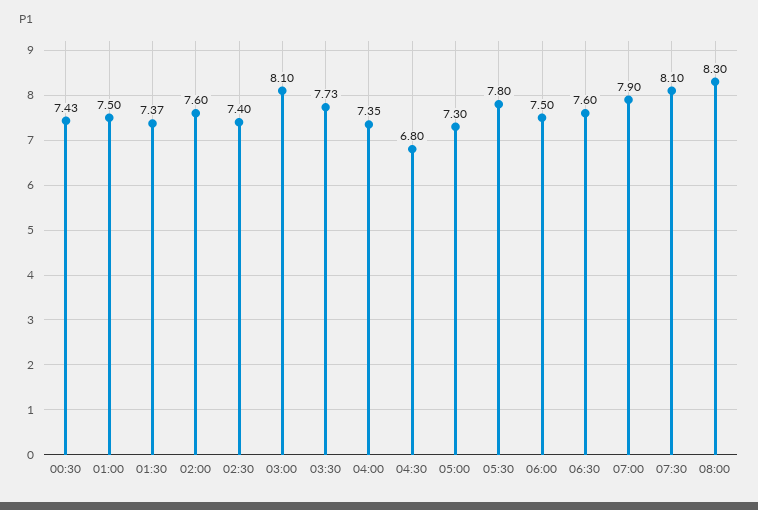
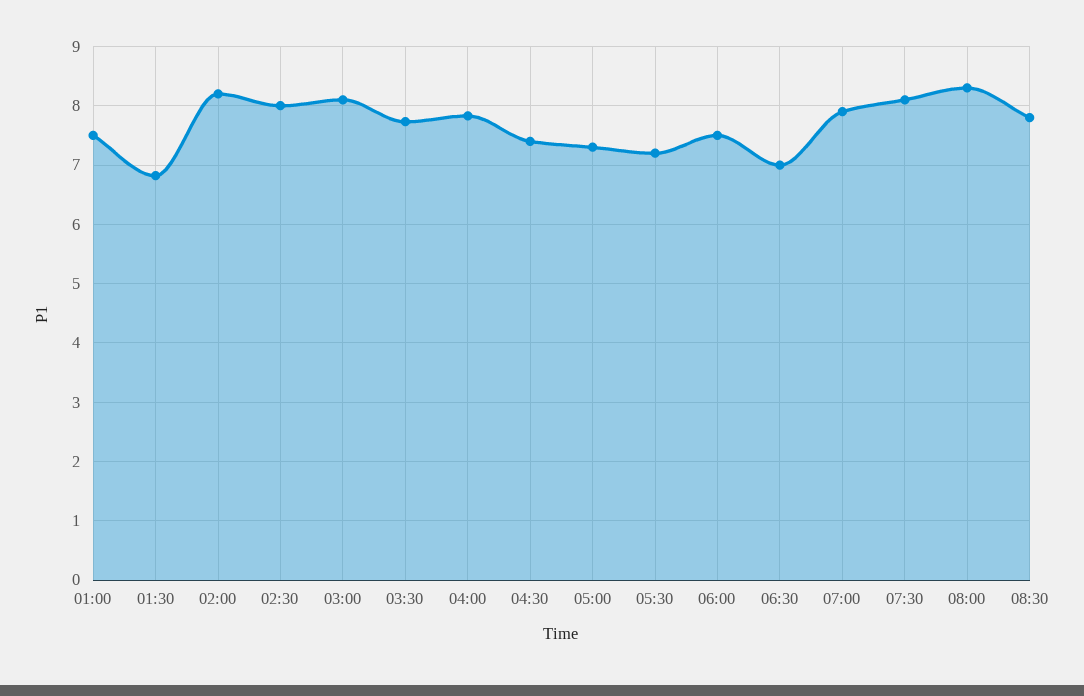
00:30: 7.43 -> none
01:30: 7.37 -> 6.8
02:00: 7.6 -> 8.2
02:30: 7.4 -> 8
04:00: 7.35 -> 7.8
04:30: 6.8 -> 7.4
05:30: 7.8 -> 7.2
06:30: 7.6 -> 7
08:30: none -> 7.8

